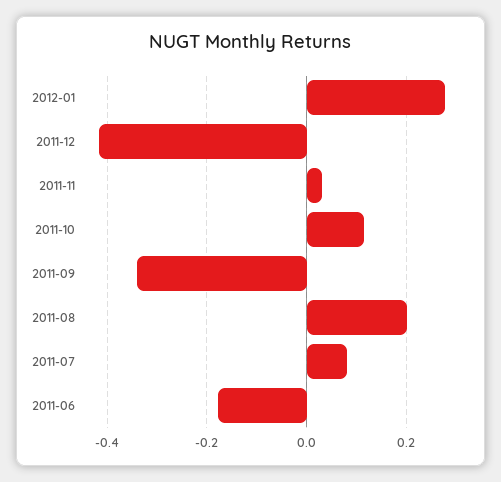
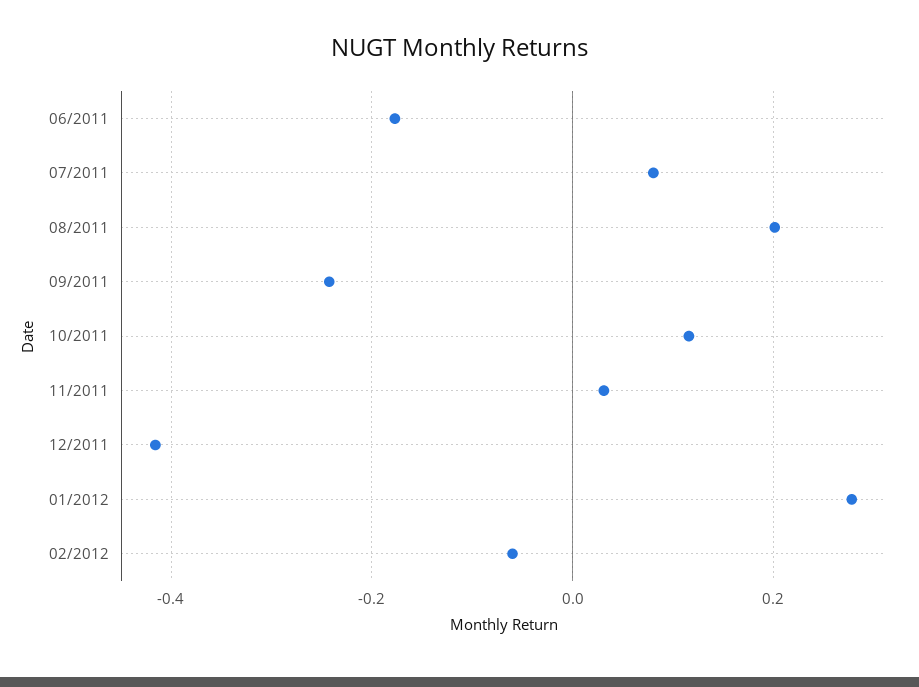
2011-09: -0.34 -> -0.24
02/2012: none -> -0.06

